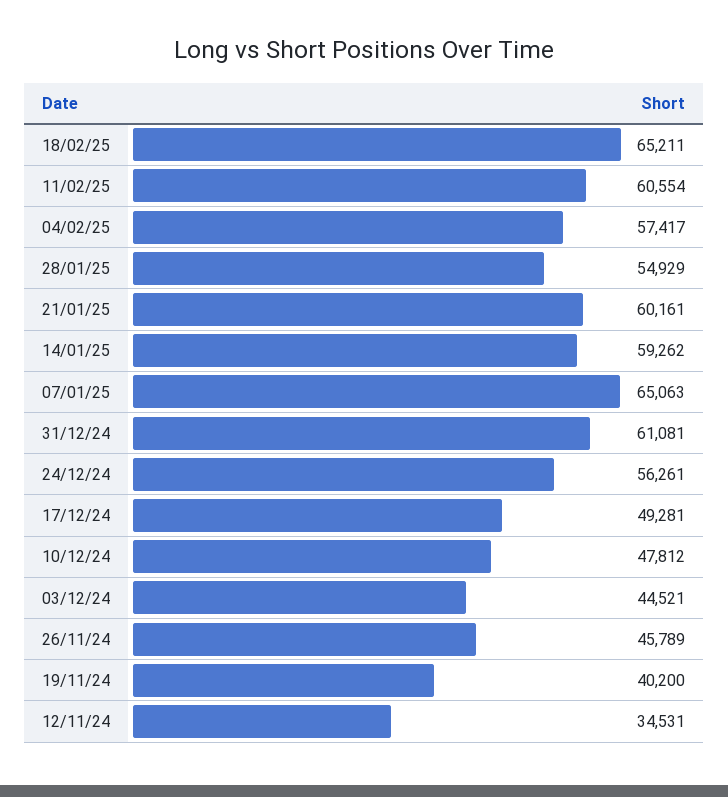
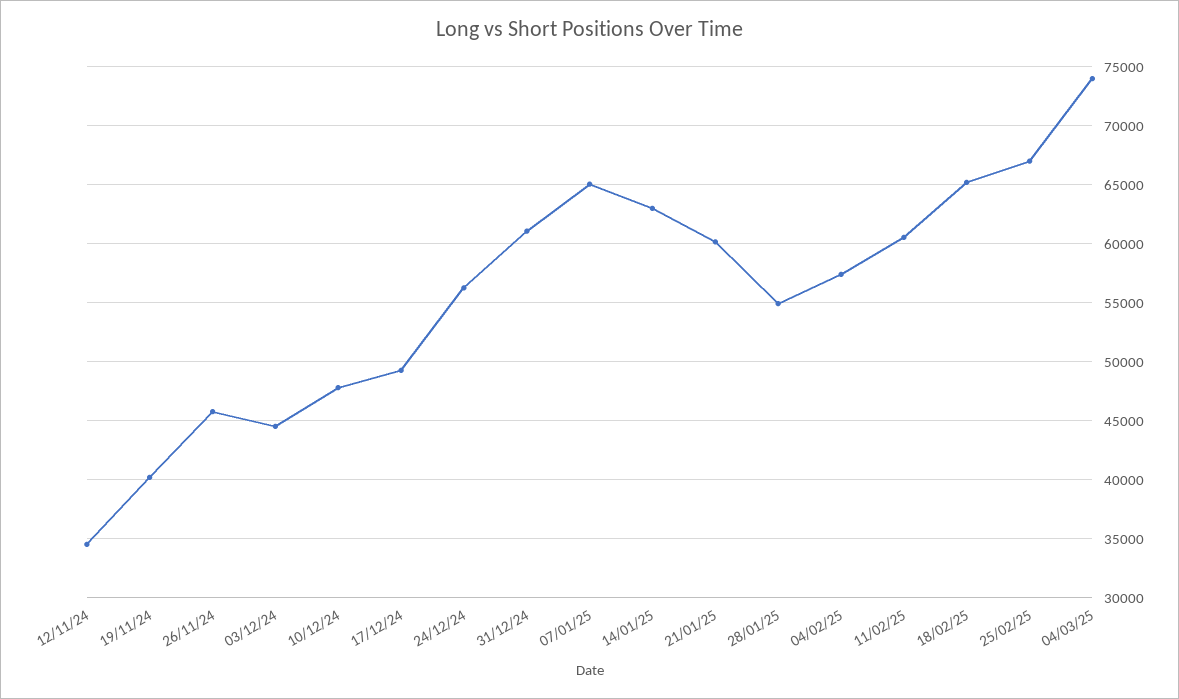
14/01/25: 59262 -> 63000
25/02/25: none -> 67000
04/03/25: none -> 74000

